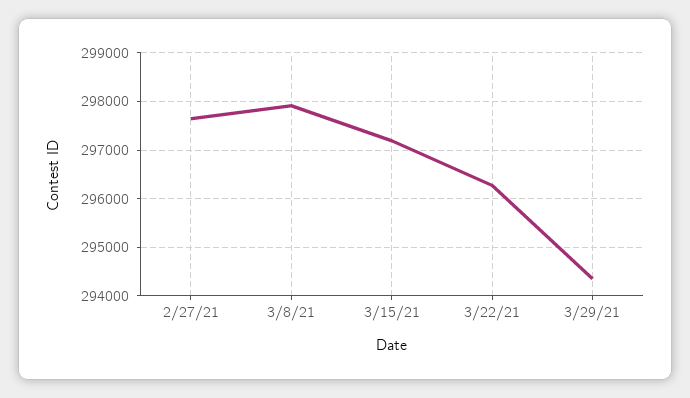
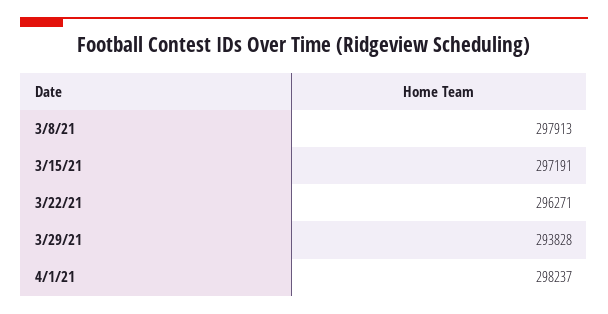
2/27/21: 297600 -> none
3/29/21: 294400 -> 293828
4/1/21: none -> 298237

